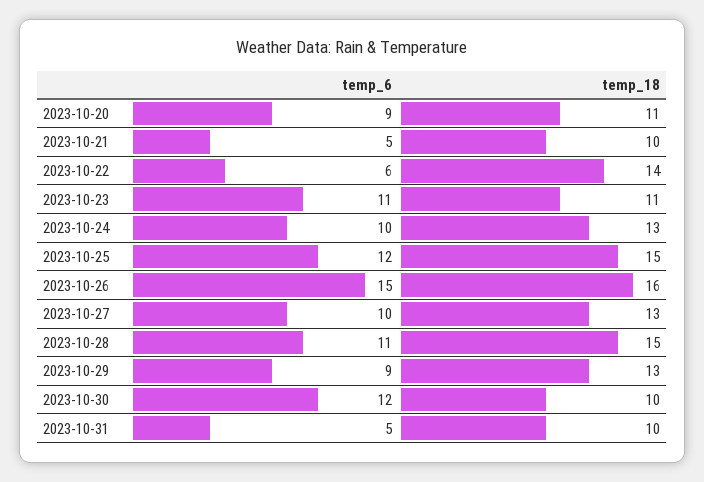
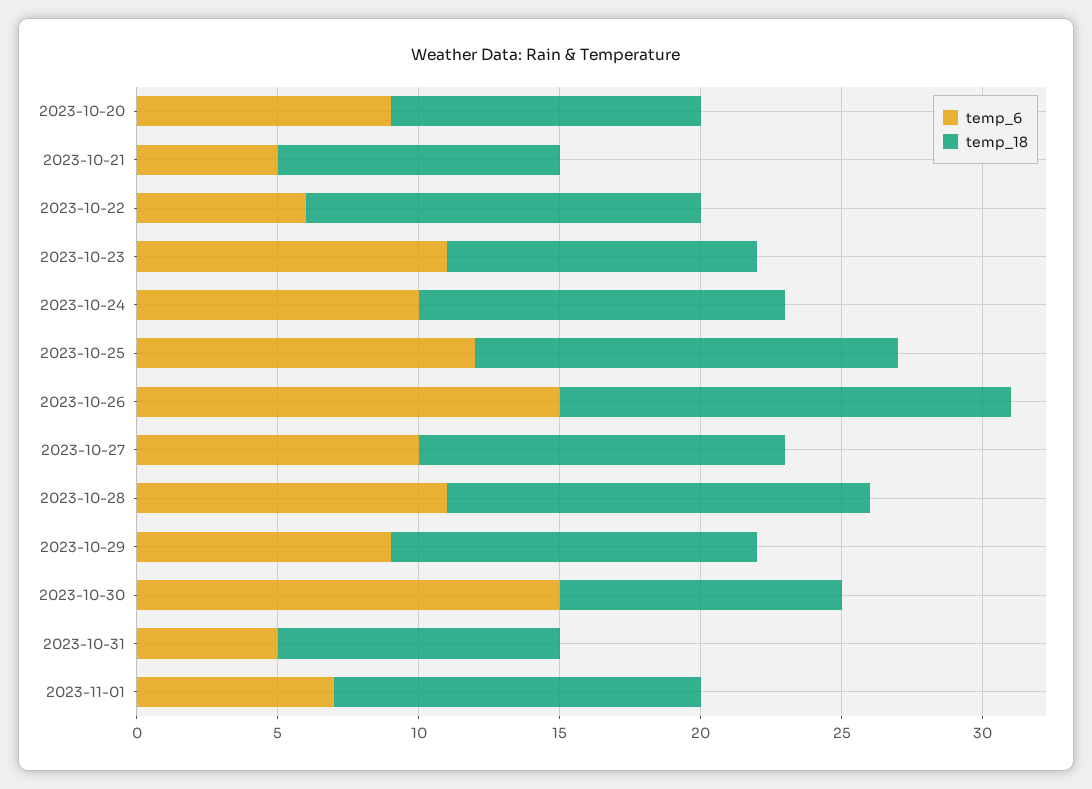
temp_6, 2023-10-30: 12 -> 15
temp_6, 2023-11-01: none -> 7
temp_18, 2023-11-01: none -> 13

